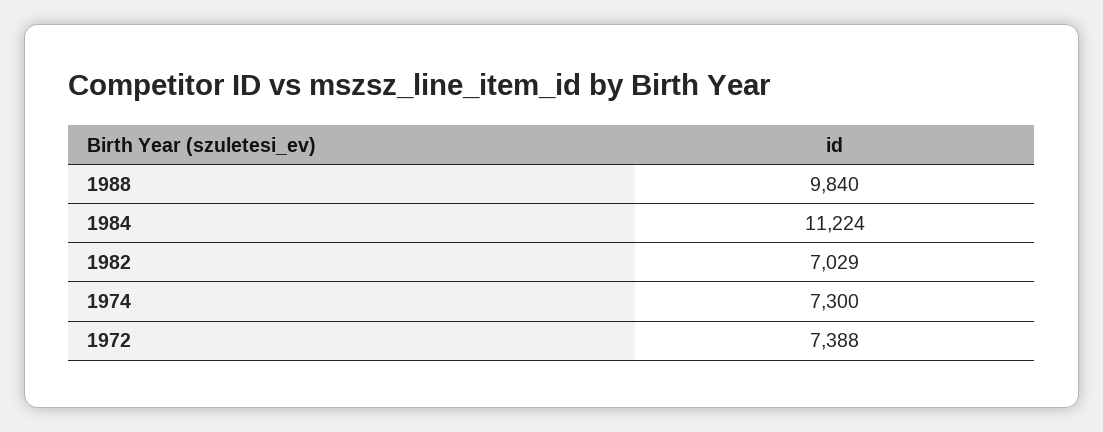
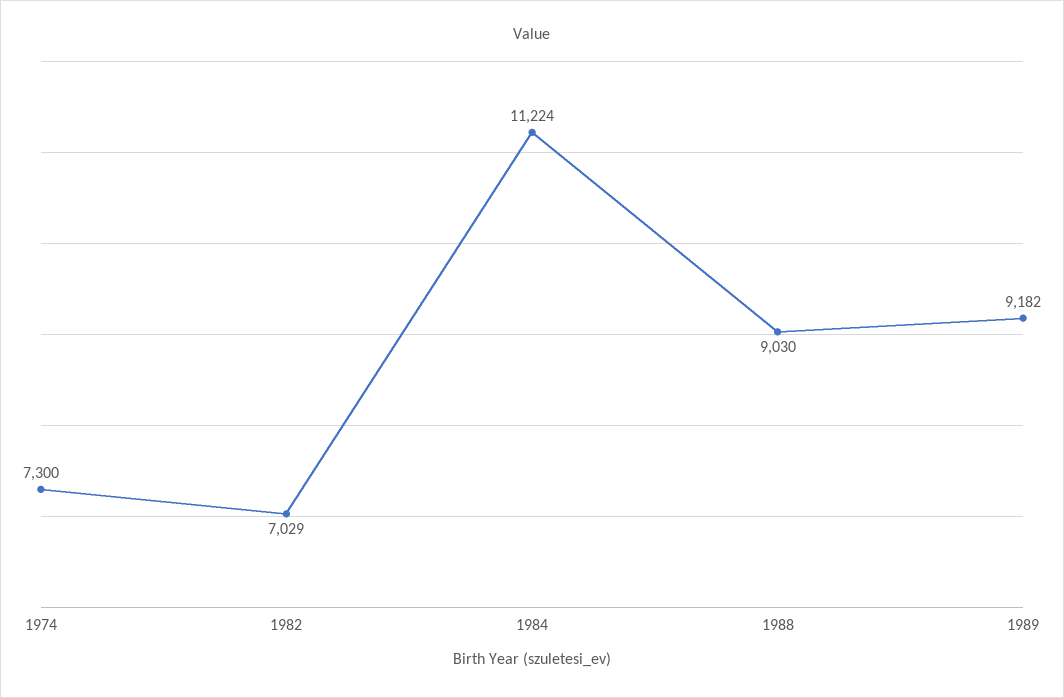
1988: 9840 -> 9030
1972: 7388 -> none
1989: none -> 9182

